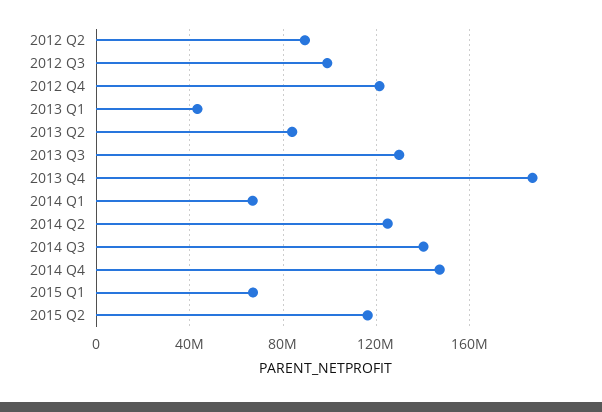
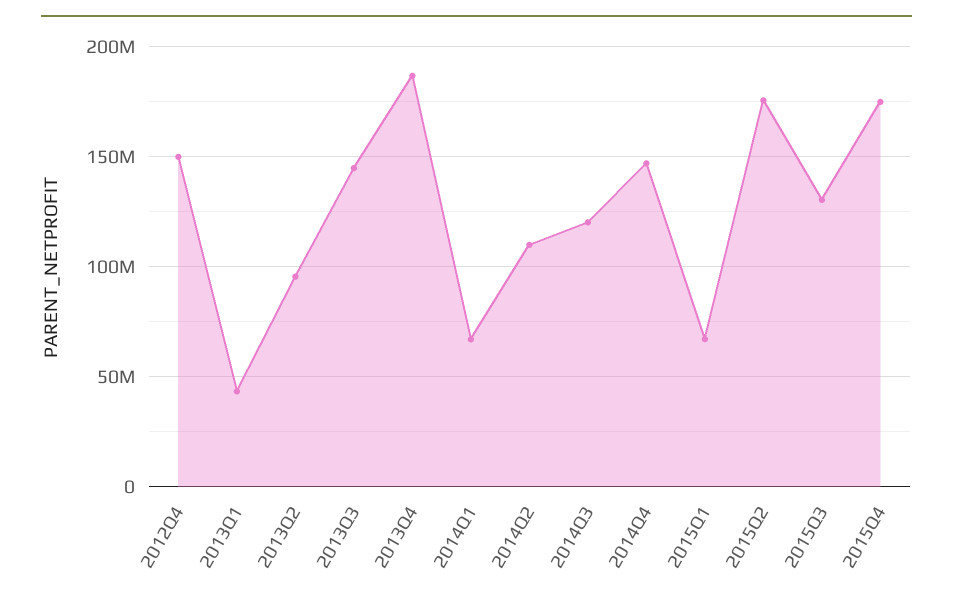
2012 Q2: 90000000 -> none
2012 Q3: 100000000 -> none
2012 Q4: 120000000 -> 150000000
2013 Q2: 85000000 -> 95000000
2013 Q3: 130000000 -> 145000000
2014 Q2: 125000000 -> 110000000
2014 Q3: 140000000 -> 120000000
2015 Q2: 115000000 -> 175000000
2015Q3: none -> 130000000
2015Q4: none -> 175000000

